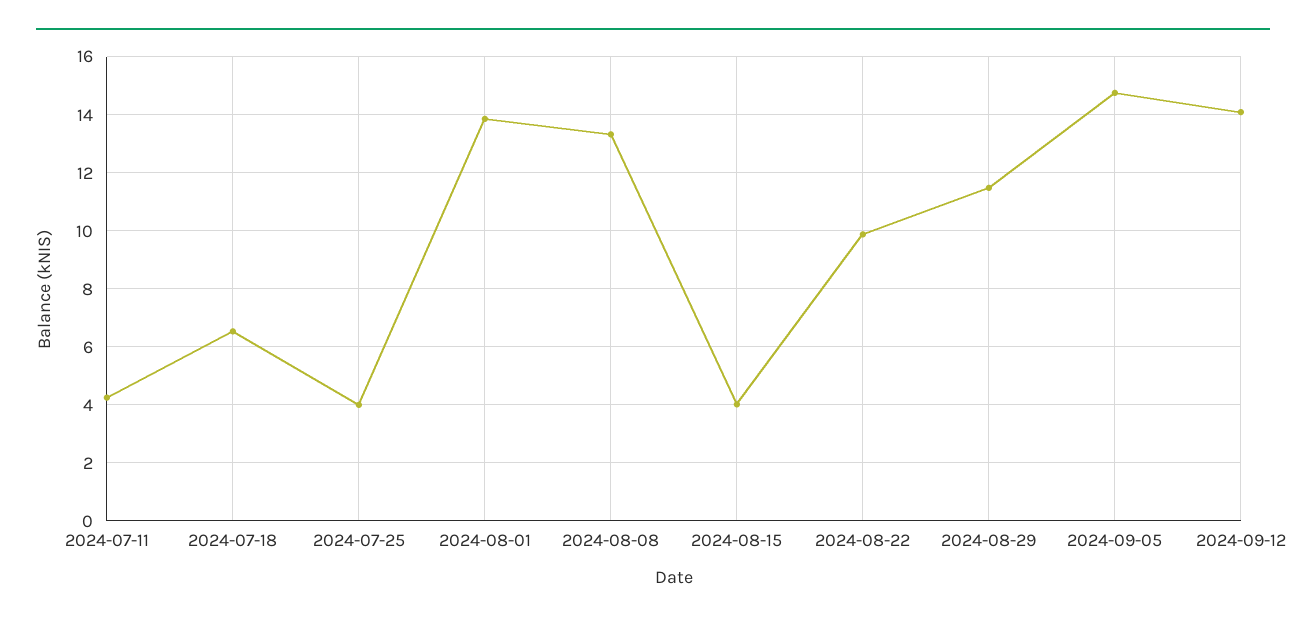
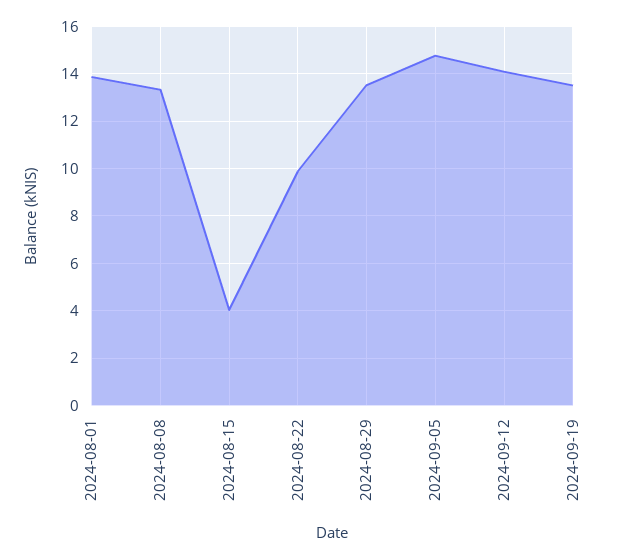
2024-07-11: 4.25 -> none
2024-07-18: 6.5 -> none
2024-07-25: 4 -> none
2024-08-29: 11.5 -> 13.5
2024-09-19: none -> 13.5

